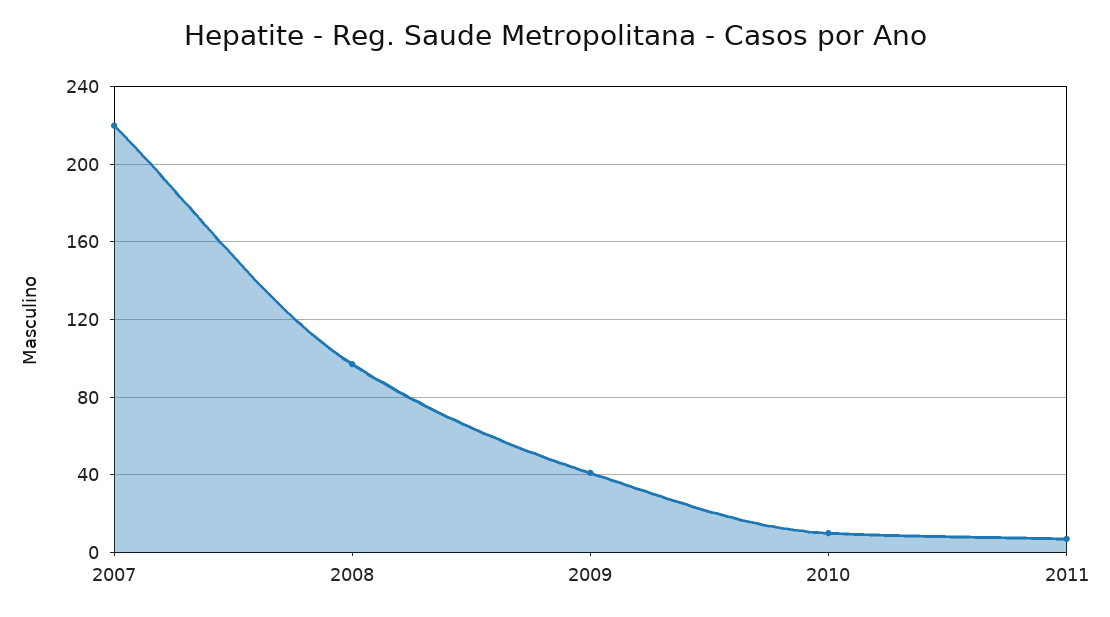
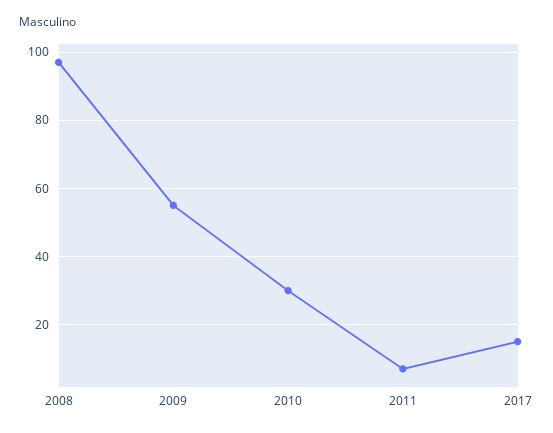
2007: 220 -> none
2009: 40 -> 55
2010: 10 -> 30
2017: none -> 15

